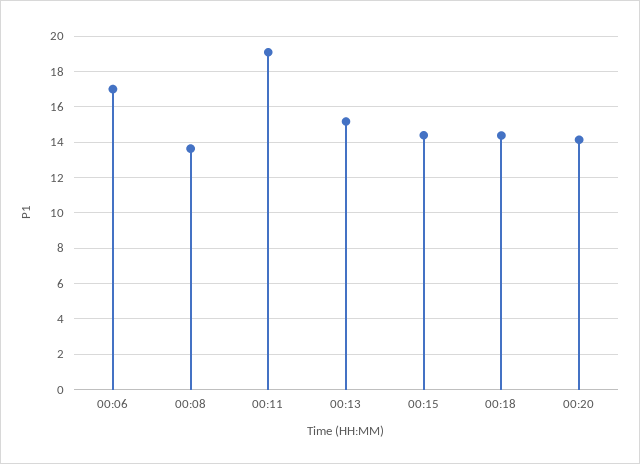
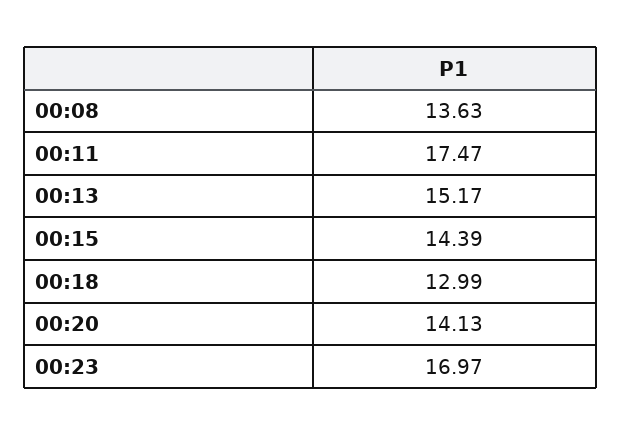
00:06: 17 -> none
00:11: 19 -> 17.47
00:18: 14.5 -> 12.99
00:23: none -> 16.97

